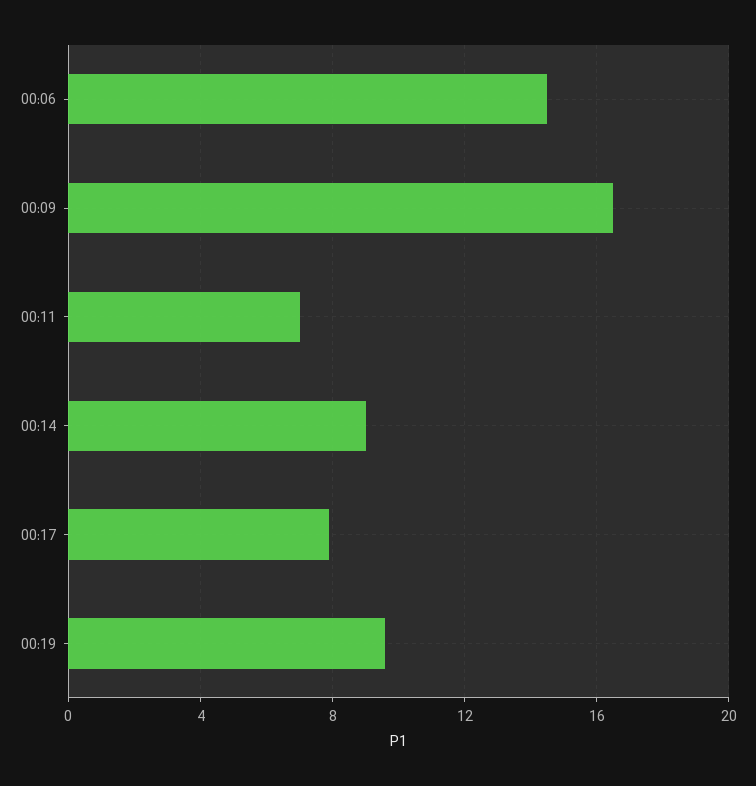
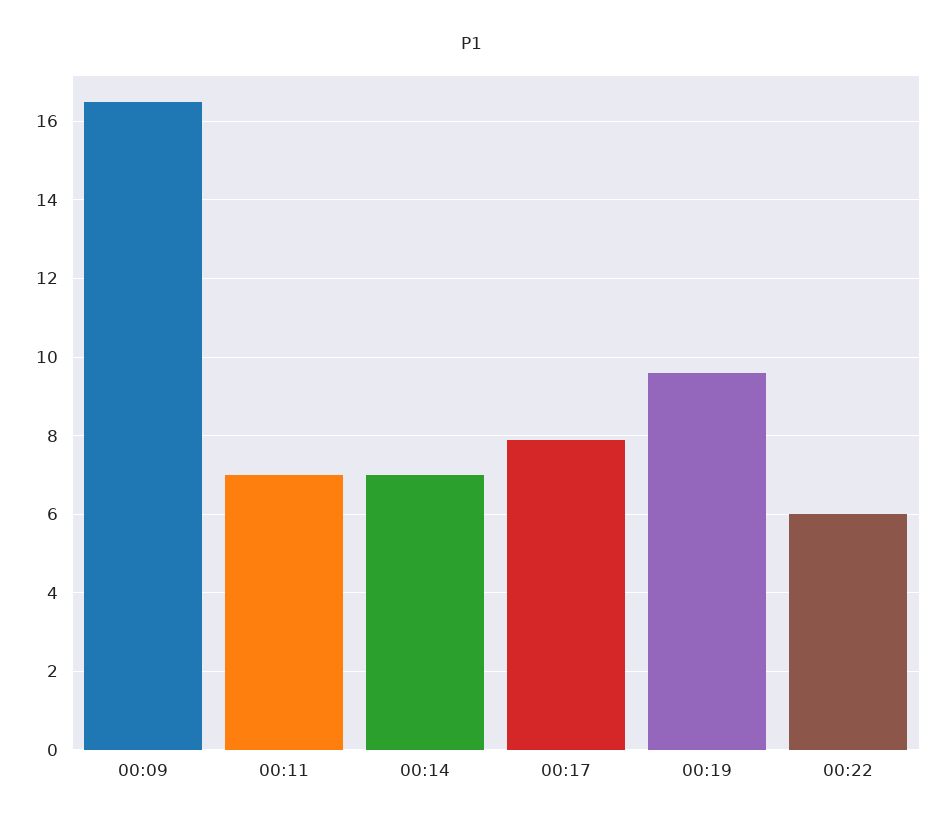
00:06: 14.5 -> none
00:14: 9 -> 7
00:22: none -> 6

